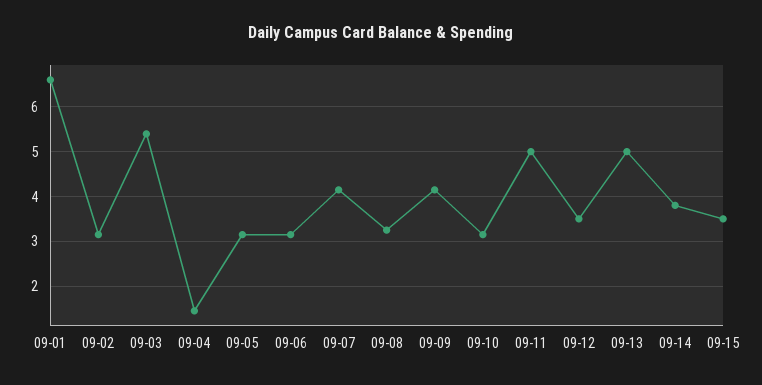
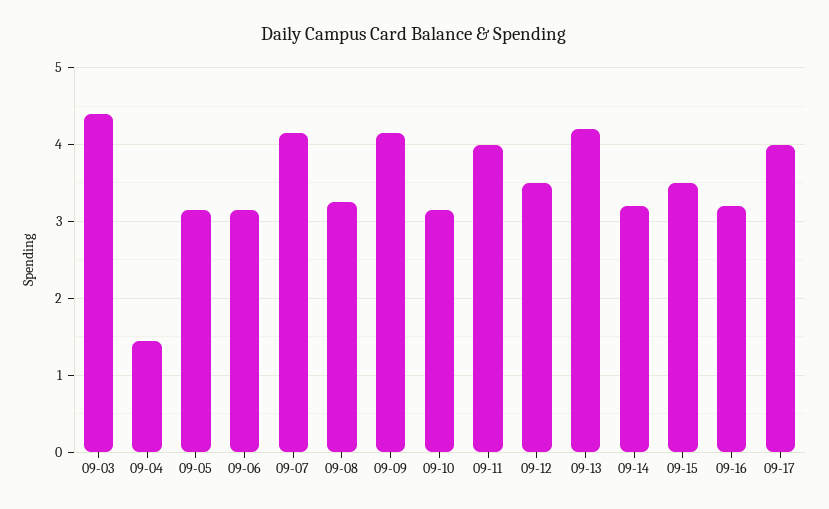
09-01: 6.6 -> none
09-02: 3.2 -> none
09-03: 5.4 -> 4.4
09-11: 5 -> 4
09-13: 5 -> 4.2
09-14: 3.8 -> 3.2
09-16: none -> 3.2
09-17: none -> 4

